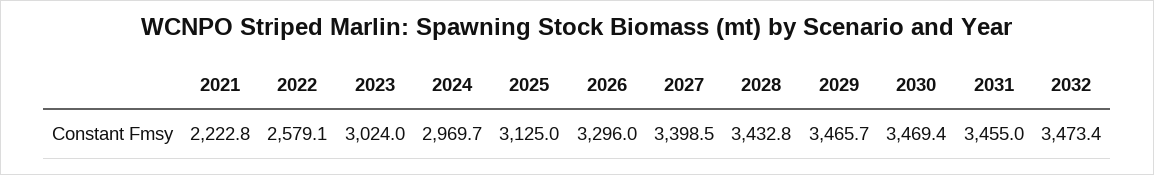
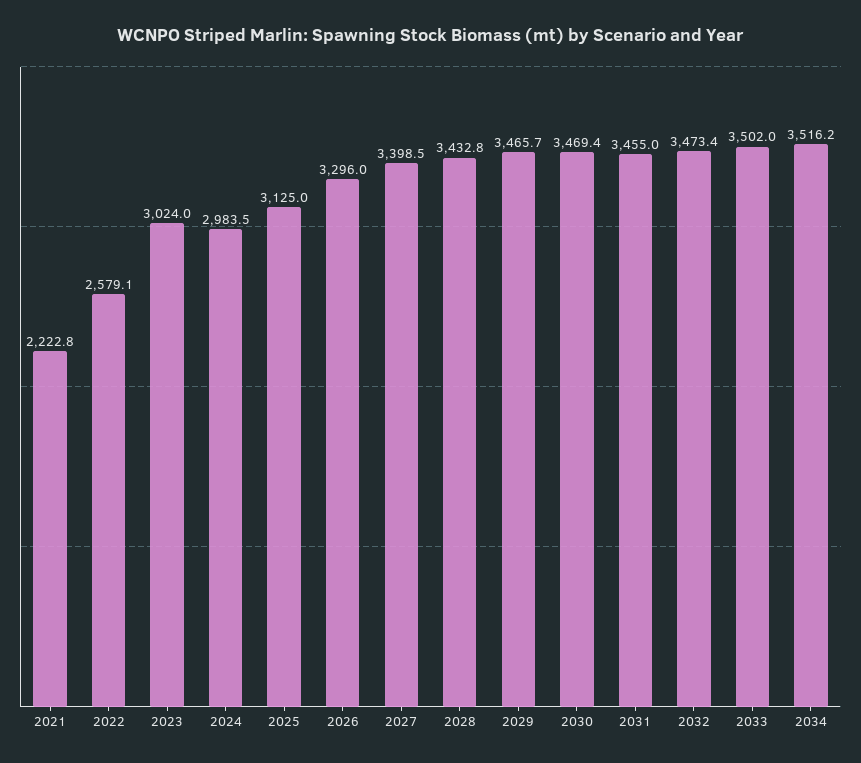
2024: 2969.7 -> 2983.5
2033: none -> 3502
2034: none -> 3516.2

